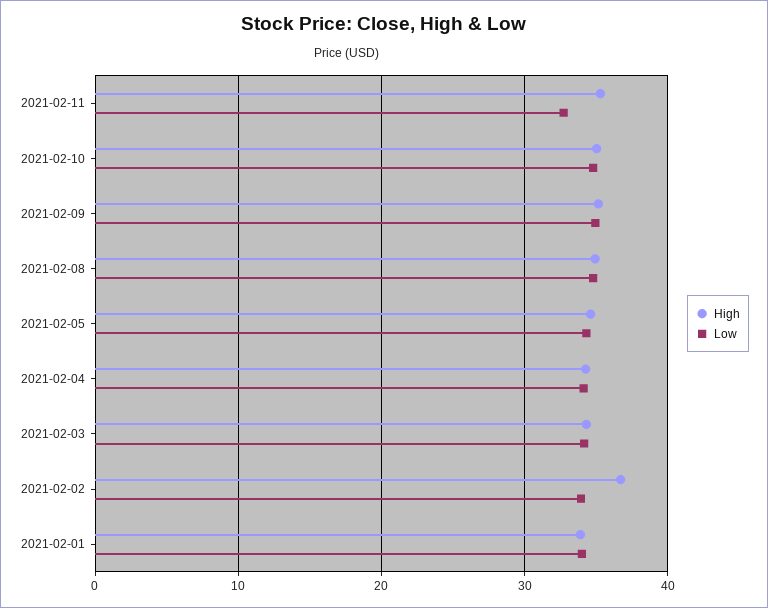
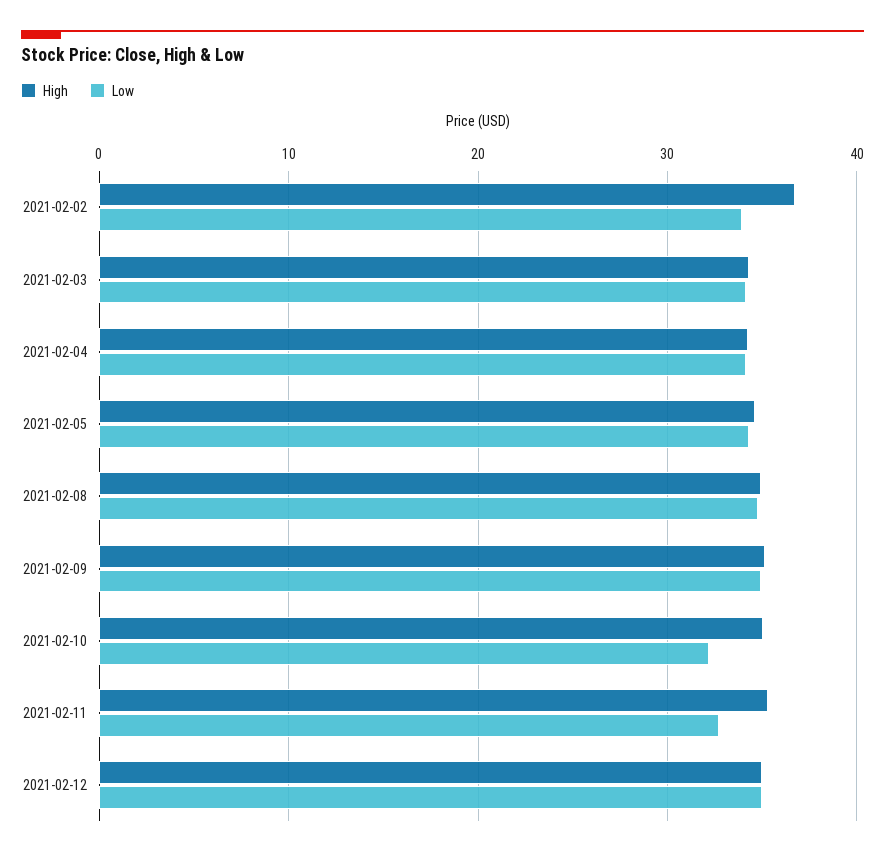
Low, 2021-02-10: 35 -> 32
High, 2021-02-01: 34 -> none
Low, 2021-02-01: 34 -> none
High, 2021-02-12: none -> 35
Low, 2021-02-12: none -> 35

